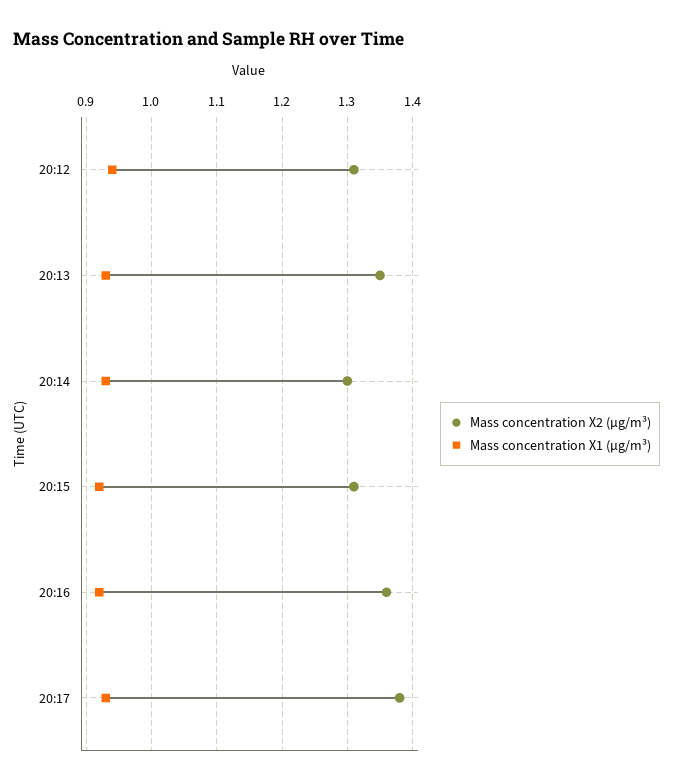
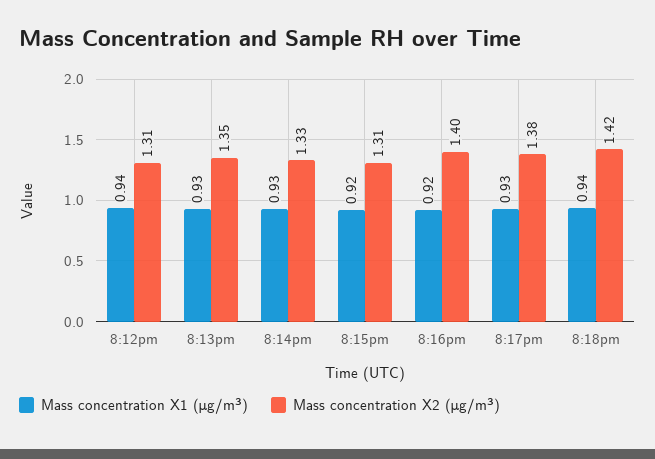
Mass concentration X2 (μg/m³), 20:14: 1.3 -> 1.33
Mass concentration X2 (μg/m³), 20:16: 1.36 -> 1.4
Mass concentration X1 (μg/m³), 8:18pm: none -> 0.94
Mass concentration X2 (μg/m³), 8:18pm: none -> 1.42

